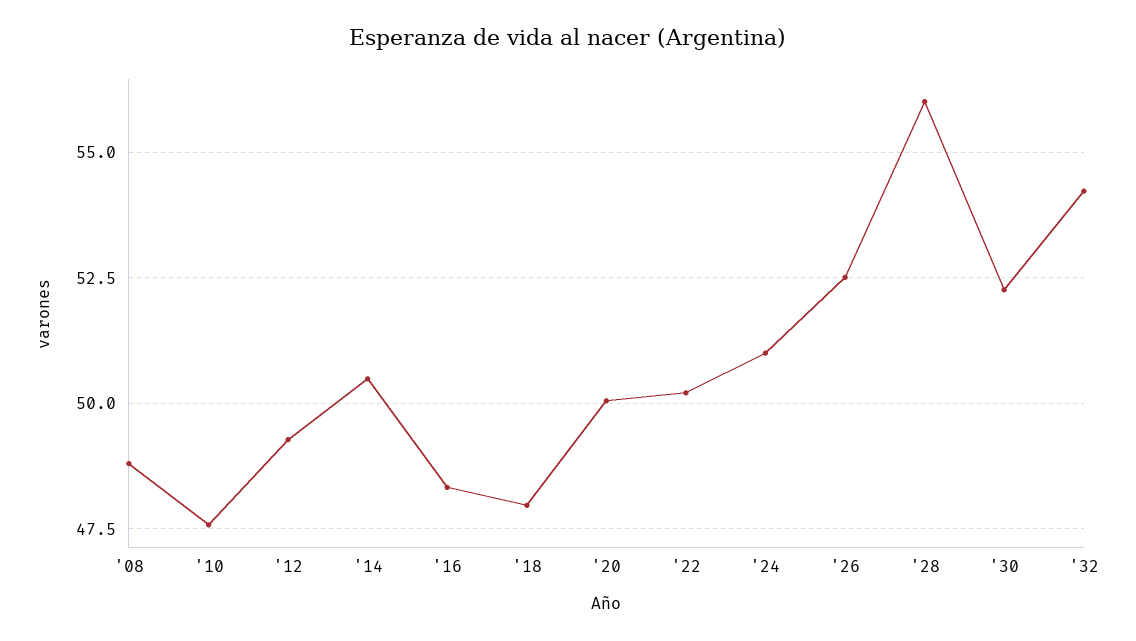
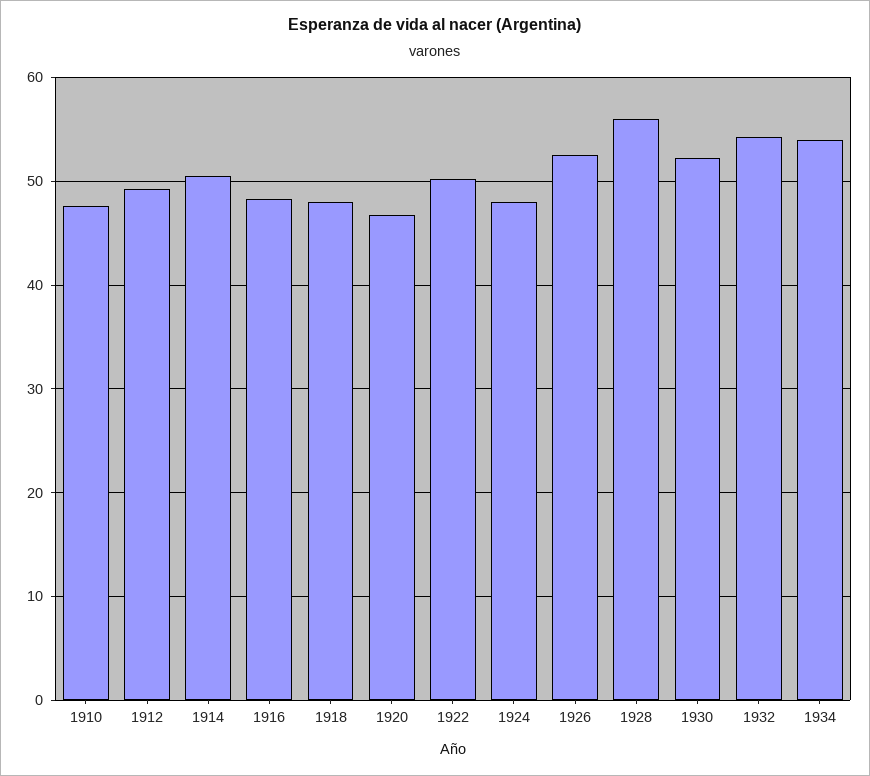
'08: 48.75 -> none
'20: 50 -> 47
'24: 51 -> 48
1934: none -> 54

